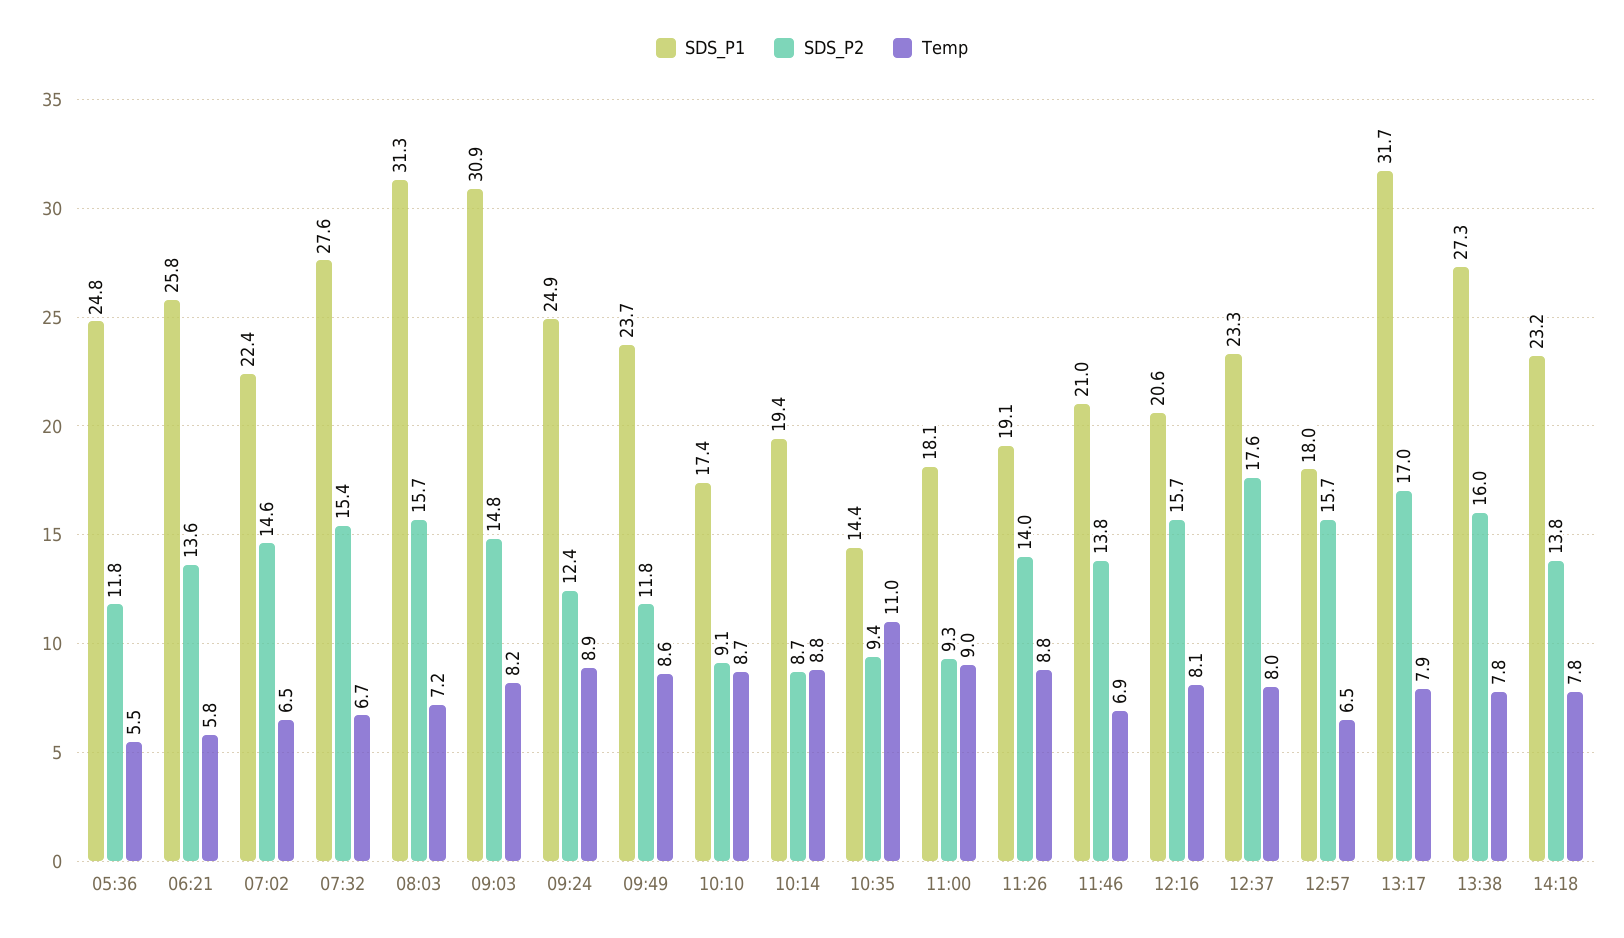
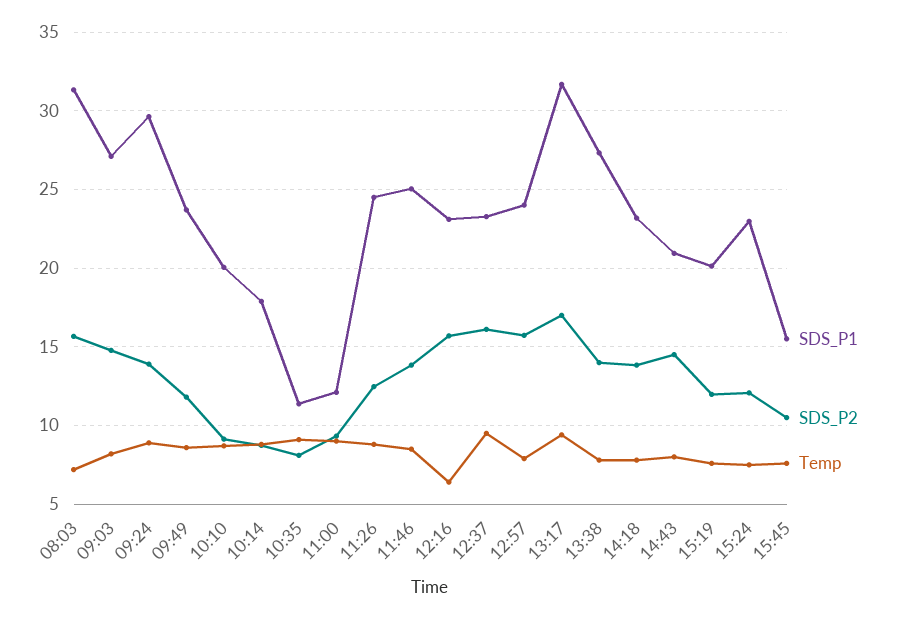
SDS_P1, 05:36: 24.8 -> none
SDS_P2, 05:36: 11.8 -> none
Temp, 05:36: 5.5 -> none
SDS_P1, 06:21: 25.8 -> none
SDS_P2, 06:21: 13.6 -> none
Temp, 06:21: 5.8 -> none
SDS_P1, 07:02: 22.4 -> none
SDS_P2, 07:02: 14.6 -> none
Temp, 07:02: 6.5 -> none
SDS_P1, 07:32: 27.6 -> none
SDS_P2, 07:32: 15.4 -> none
Temp, 07:32: 6.7 -> none
SDS_P1, 09:03: 30.9 -> 27
SDS_P1, 09:24: 24.9 -> 29.5
SDS_P2, 09:24: 12.4 -> 14
SDS_P1, 10:10: 17.4 -> 20
SDS_P1, 10:14: 19.4 -> 18
SDS_P1, 10:35: 14.4 -> 11.5
SDS_P2, 10:35: 9.4 -> 8
Temp, 10:35: 11 -> 9
SDS_P1, 11:00: 18.1 -> 12
SDS_P1, 11:26: 19.1 -> 24.5
SDS_P2, 11:26: 14 -> 12.5
SDS_P1, 11:46: 21 -> 25
Temp, 11:46: 6.9 -> 8.5
SDS_P1, 12:16: 20.6 -> 23
Temp, 12:16: 8.1 -> 6.5
SDS_P2, 12:37: 17.6 -> 16
Temp, 12:37: 8 -> 9.5
SDS_P1, 12:57: 18 -> 24
Temp, 12:57: 6.5 -> 8
Temp, 13:17: 7.9 -> 9.5
SDS_P2, 13:38: 16 -> 14
SDS_P1, 14:43: none -> 21
SDS_P2, 14:43: none -> 14.5
Temp, 14:43: none -> 8
SDS_P1, 15:19: none -> 20
SDS_P2, 15:19: none -> 12
Temp, 15:19: none -> 7.5
SDS_P1, 15:24: none -> 23
SDS_P2, 15:24: none -> 12
Temp, 15:24: none -> 7.5
SDS_P1, 15:45: none -> 15.5
SDS_P2, 15:45: none -> 10.5
Temp, 15:45: none -> 7.5

